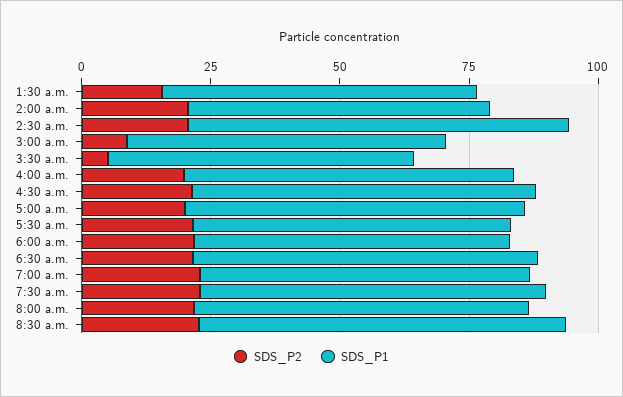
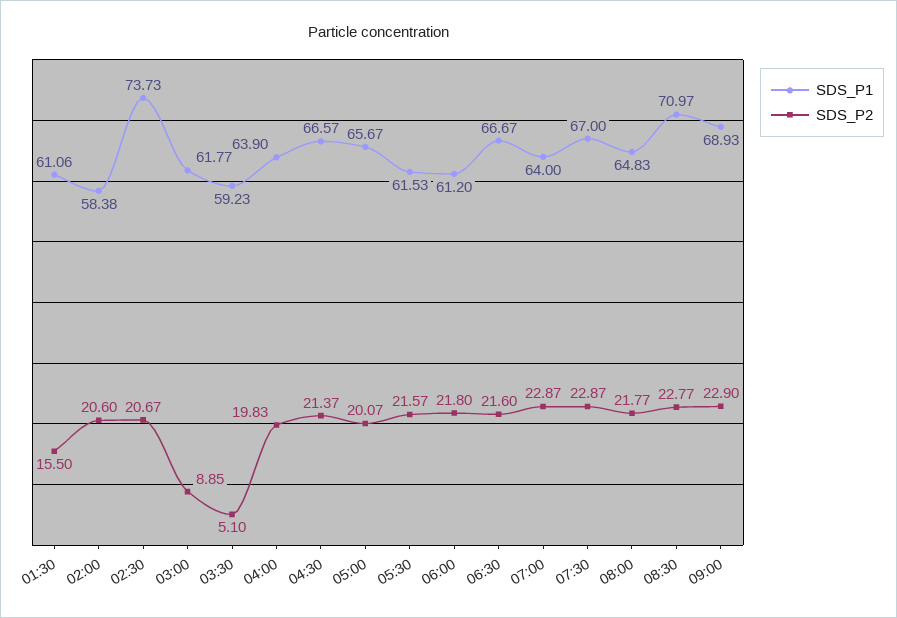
SDS_P1, 09:00: none -> 68.93
SDS_P2, 09:00: none -> 22.9

